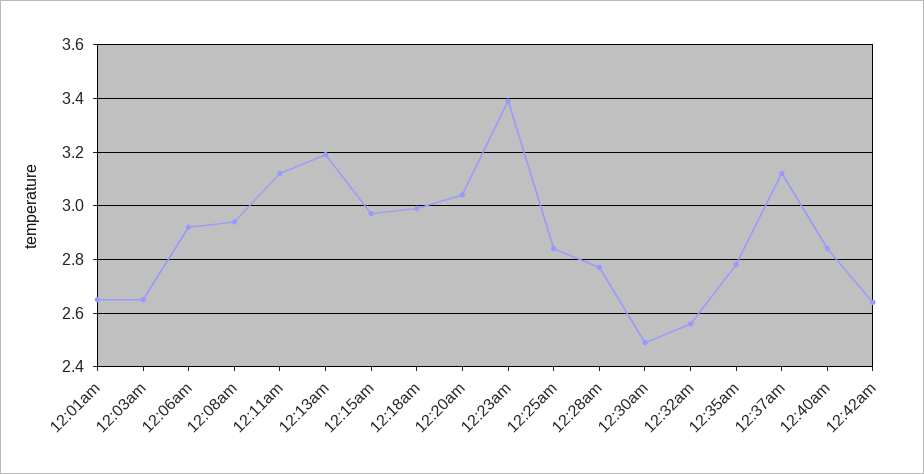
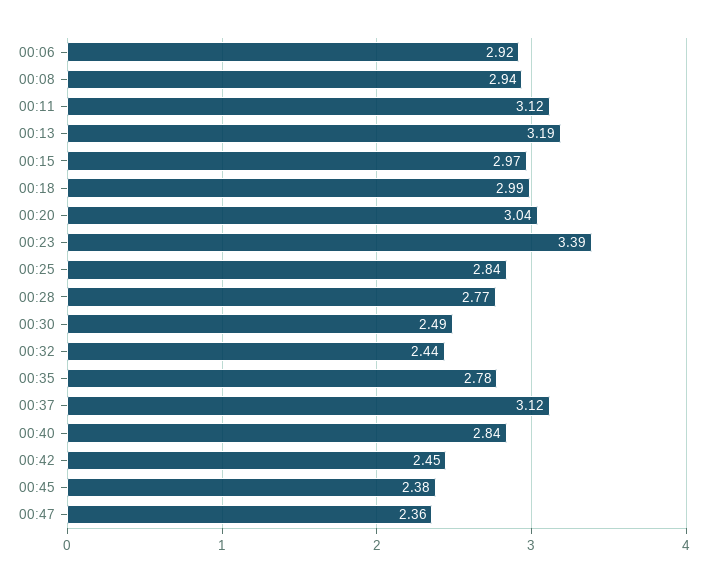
12:01am: 2.65 -> none
12:03am: 2.65 -> none
12:32am: 2.55 -> 2.44
12:42am: 2.65 -> 2.45
00:45: none -> 2.38
00:47: none -> 2.36

